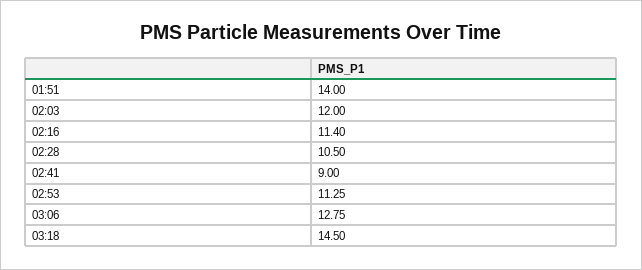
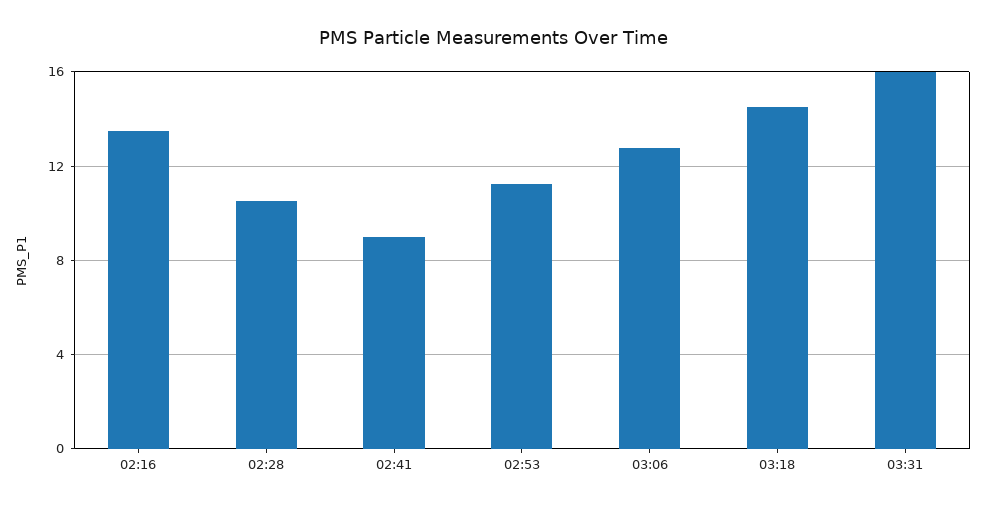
01:51: 14 -> none
02:03: 12 -> none
02:16: 11.4 -> 13.5
03:31: none -> 16

